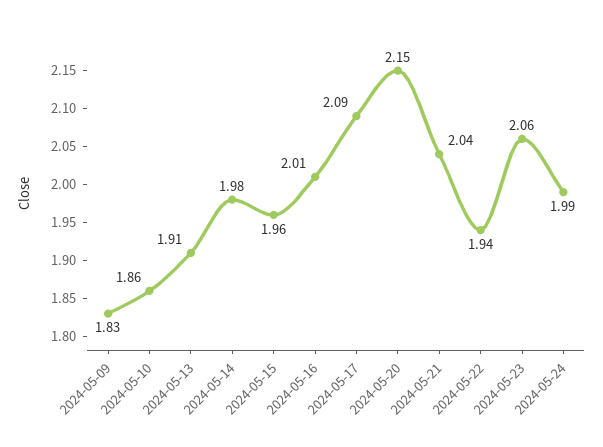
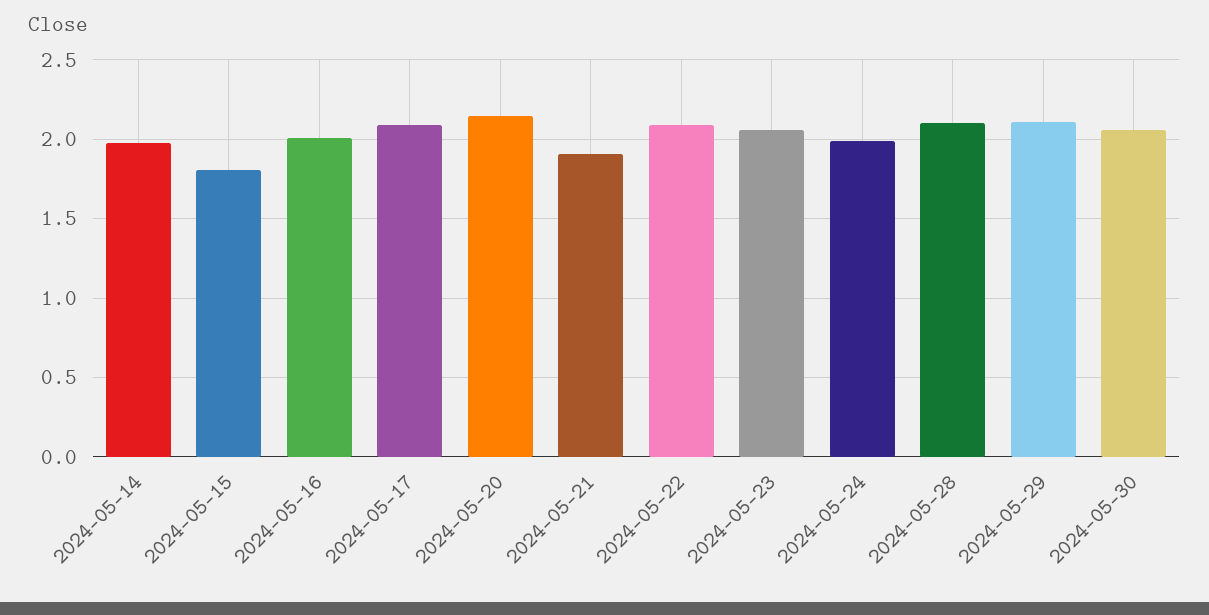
2024-05-09: 1.83 -> none
2024-05-10: 1.86 -> none
2024-05-13: 1.91 -> none
2024-05-15: 1.96 -> 1.8
2024-05-21: 2.04 -> 1.9
2024-05-22: 1.94 -> 2.1
2024-05-28: none -> 2.1
2024-05-29: none -> 2.1
2024-05-30: none -> 2.05

